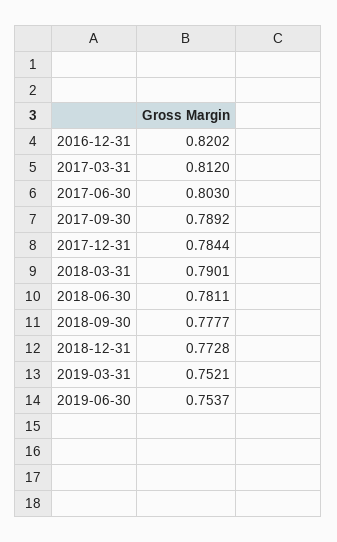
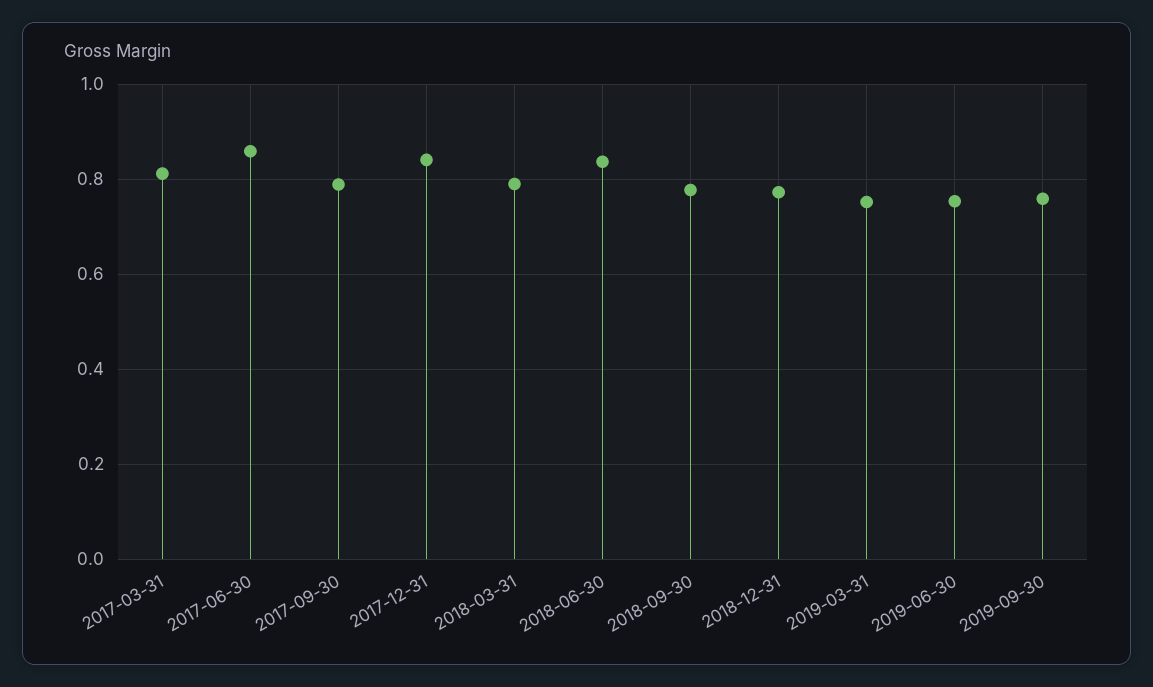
2016-12-31: 0.8202 -> none
2017-06-30: 0.803 -> 0.86
2017-12-31: 0.7844 -> 0.84
2018-06-30: 0.7811 -> 0.84
2019-09-30: none -> 0.76

